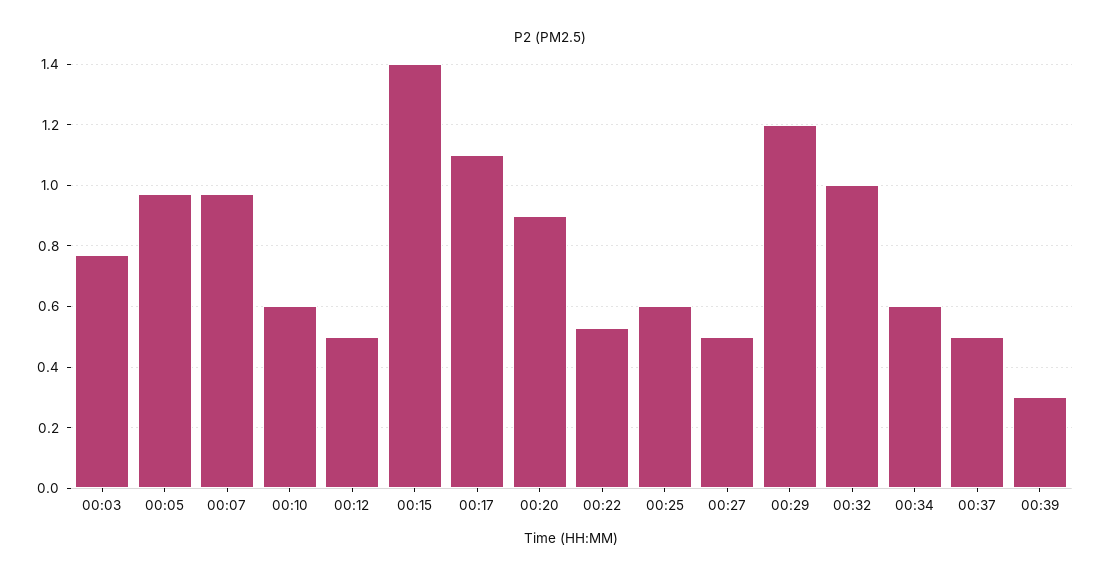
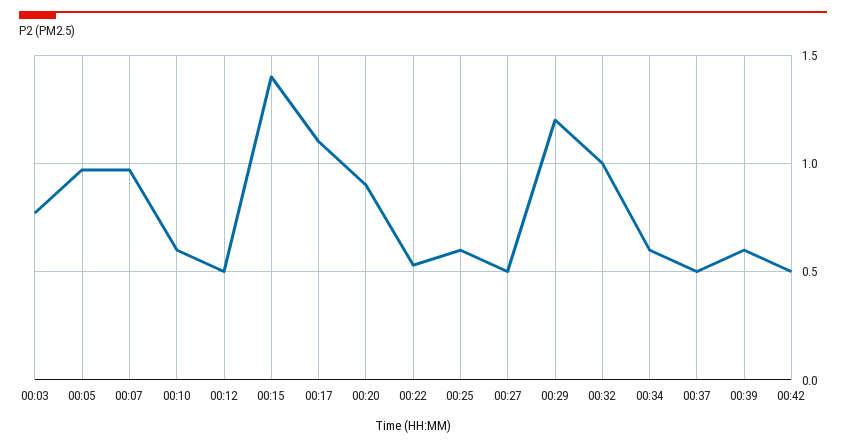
00:39: 0.3 -> 0.6
00:42: none -> 0.5

